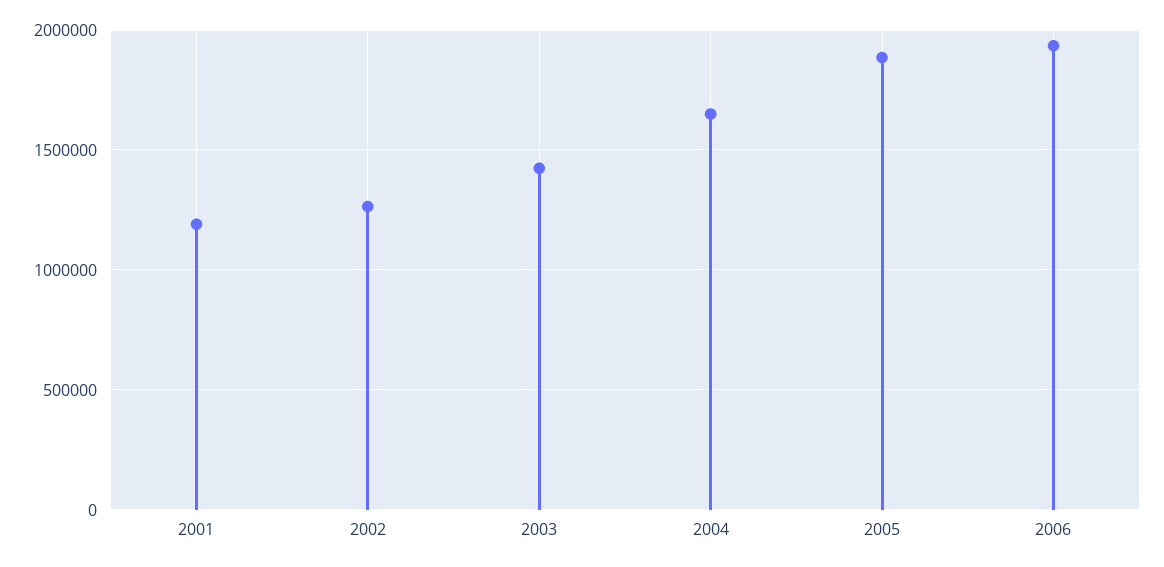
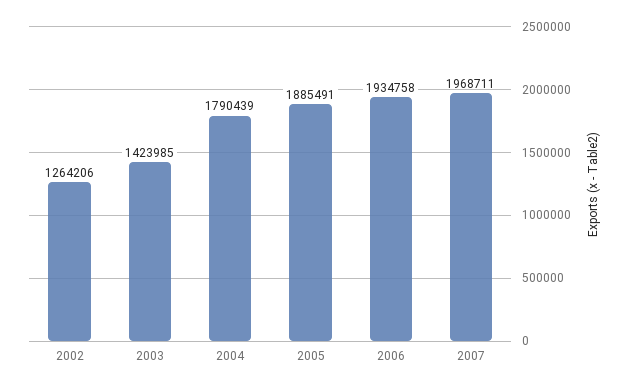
2001: 1200000 -> none
2004: 1650000 -> 1790439
2007: none -> 1968711

